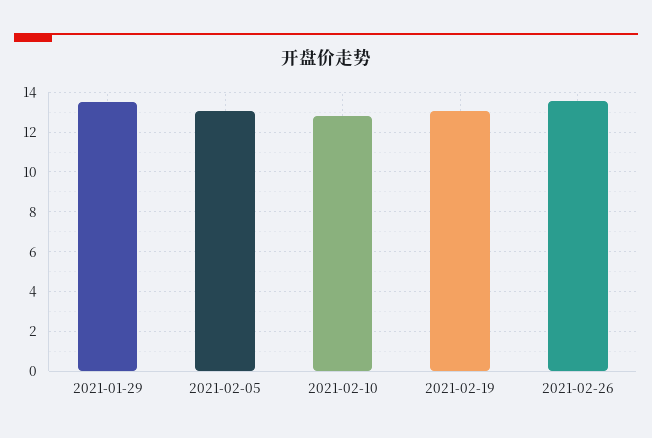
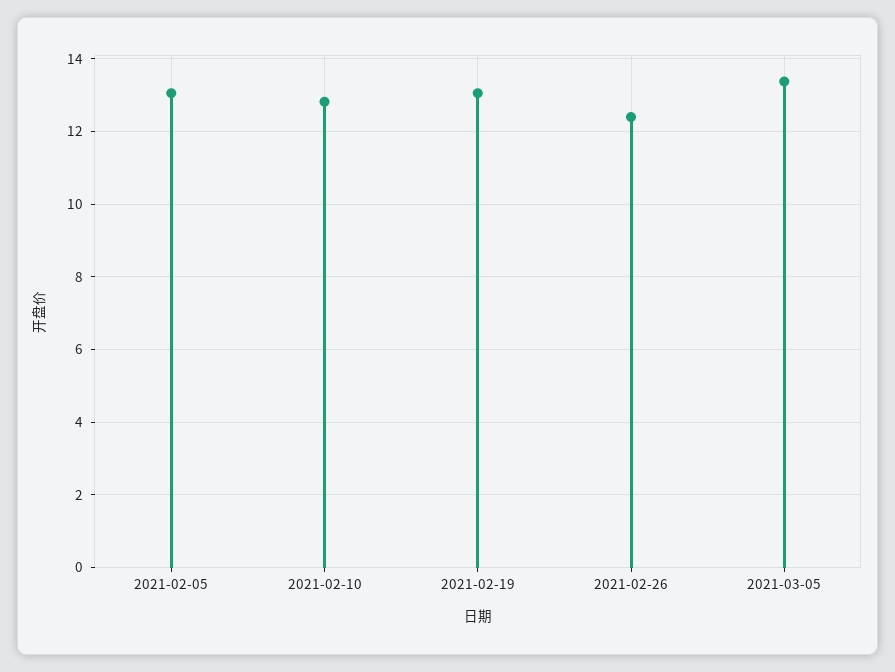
2021-01-29: 13.5 -> none
2021-02-26: 13.5 -> 12.4
2021-03-05: none -> 13.4

